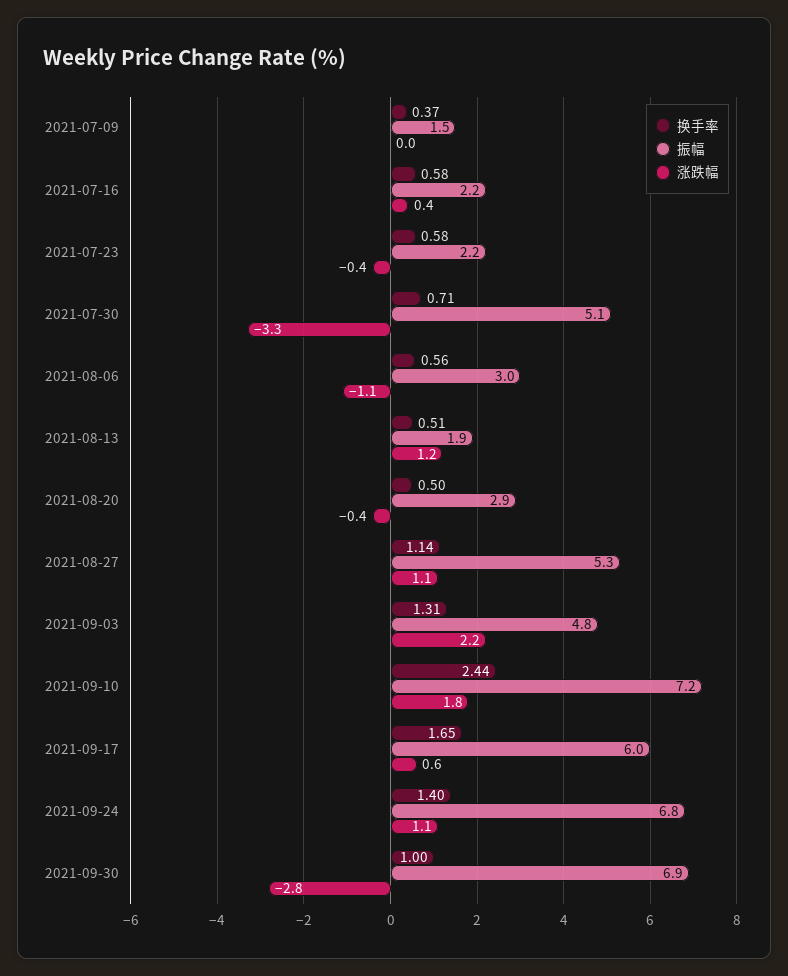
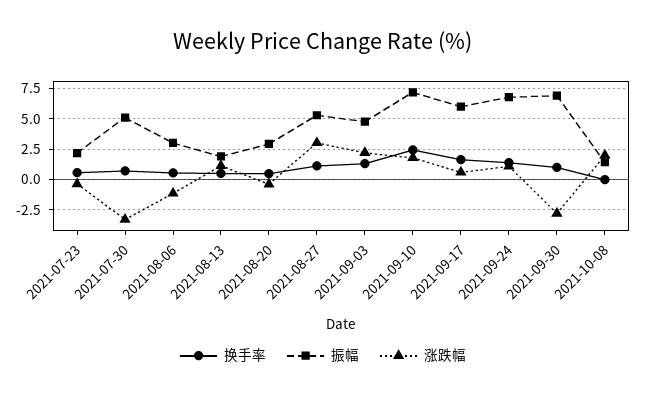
换手率, 2021-07-09: 0.37 -> none
振幅, 2021-07-09: 1.5 -> none
涨跌幅, 2021-07-09: 0 -> none
换手率, 2021-07-16: 0.58 -> none
振幅, 2021-07-16: 2.2 -> none
涨跌幅, 2021-07-16: 0.4 -> none
涨跌幅, 2021-08-27: 1.1 -> 3
换手率, 2021-10-08: none -> 0
振幅, 2021-10-08: none -> 1.5
涨跌幅, 2021-10-08: none -> 2

